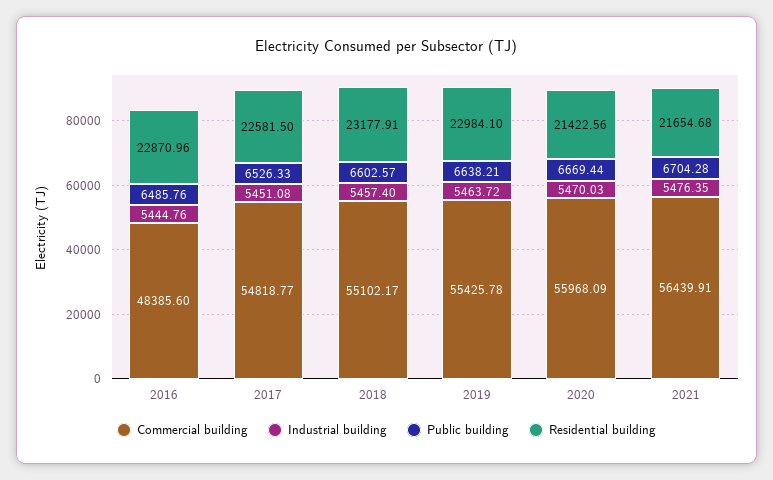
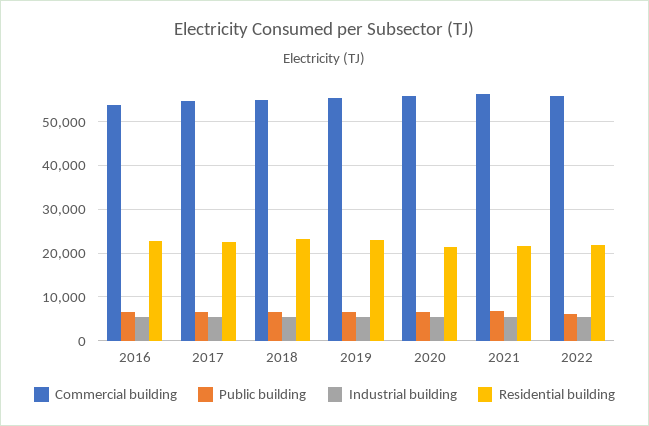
Commercial building, 2016: 48385.6 -> 54000
Commercial building, 2022: none -> 56000
Public building, 2022: none -> 6000
Industrial building, 2022: none -> 6000
Residential building, 2022: none -> 22000

